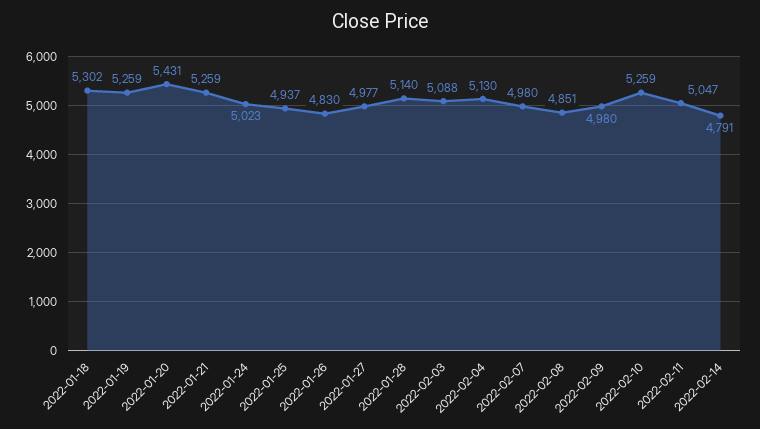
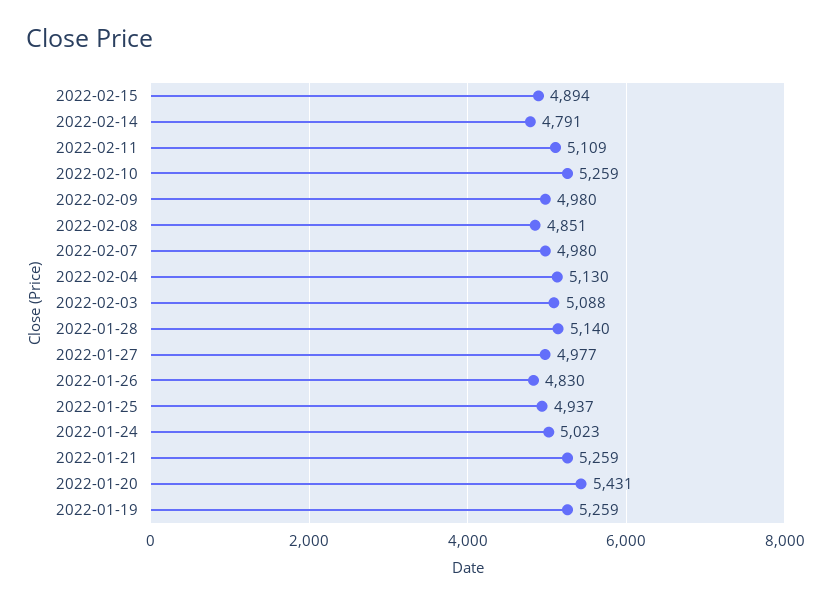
2022-01-18: 5302 -> none
2022-02-11: 5047 -> 5109
2022-02-15: none -> 4894

